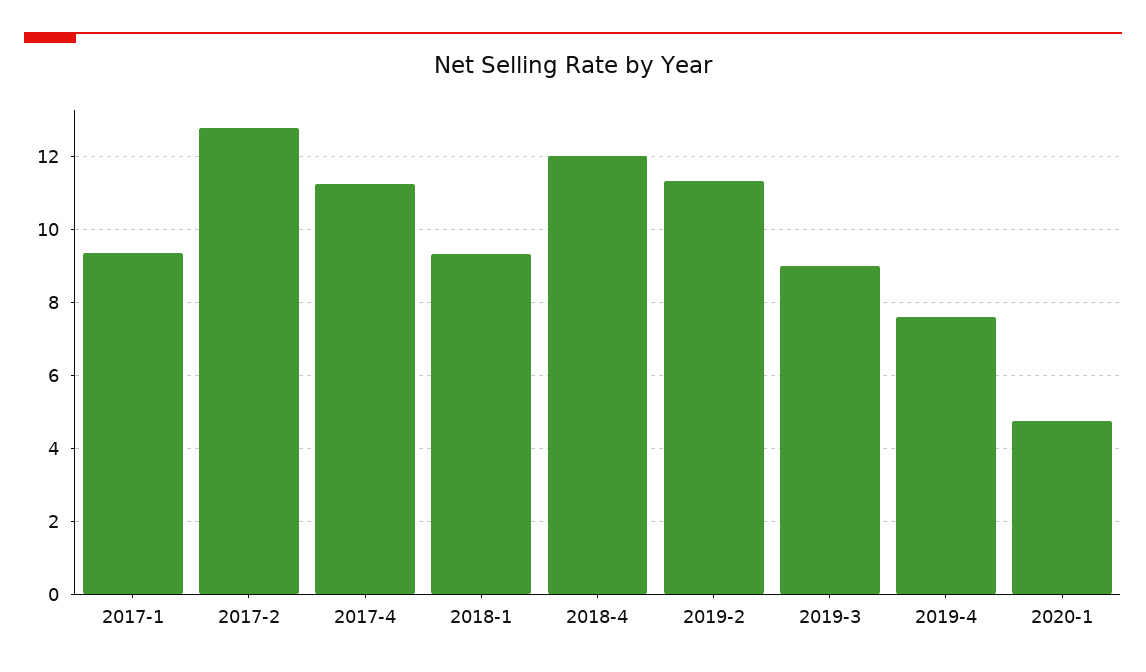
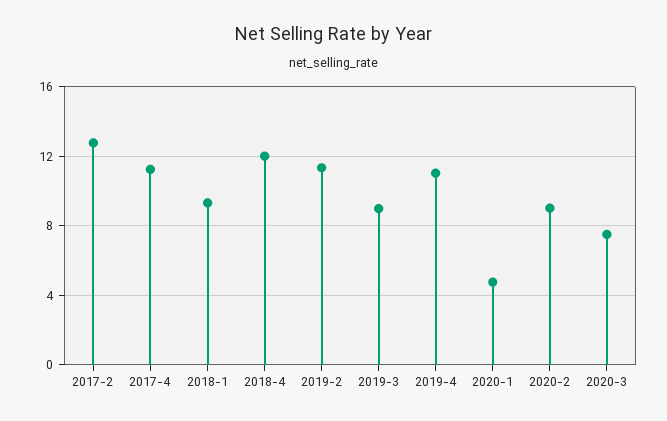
2017-1: 9.4 -> none
2019-4: 7.6 -> 11
2020-2: none -> 9
2020-3: none -> 7.5

